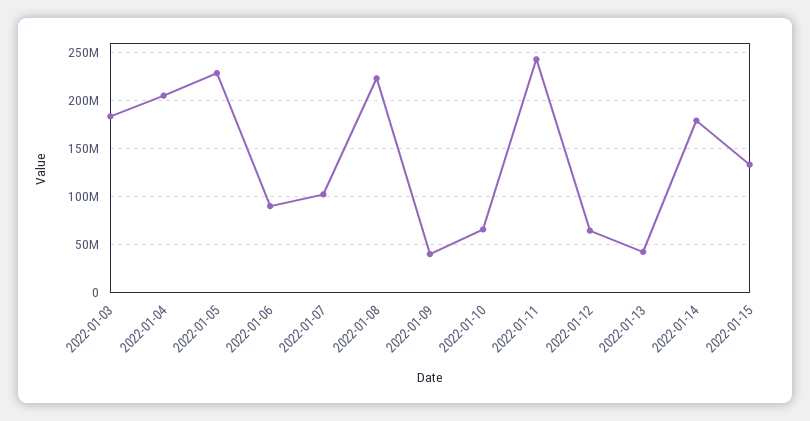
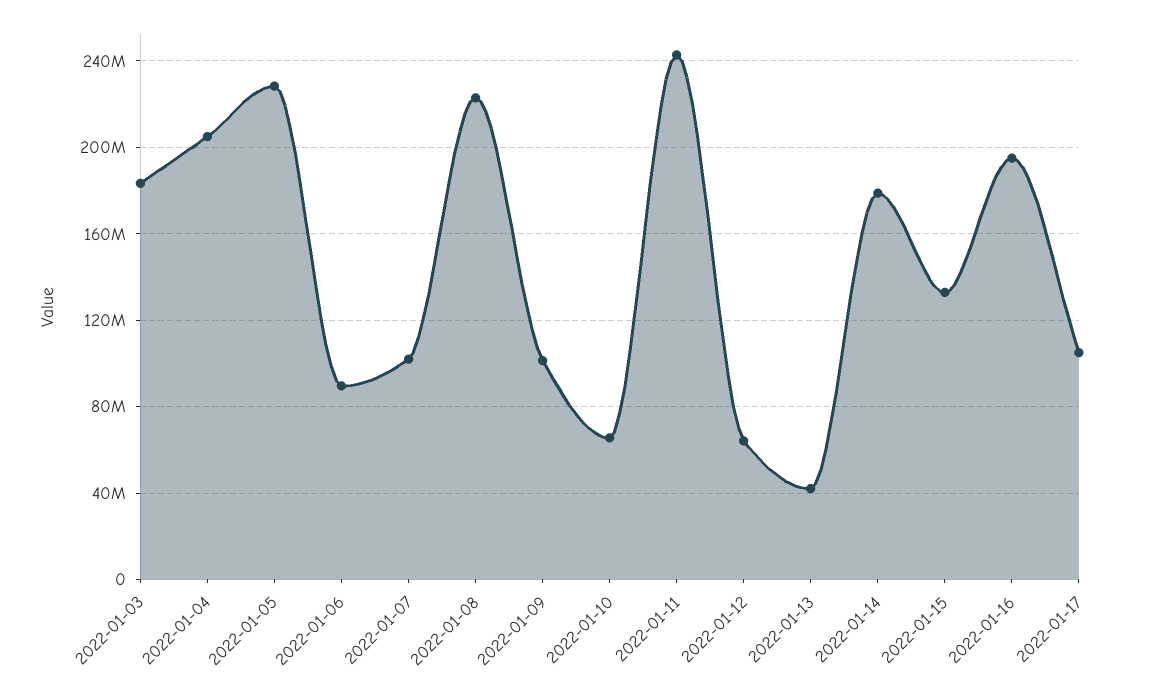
2022-01-09: 40000000 -> 100000000
2022-01-16: none -> 195000000
2022-01-17: none -> 105000000

